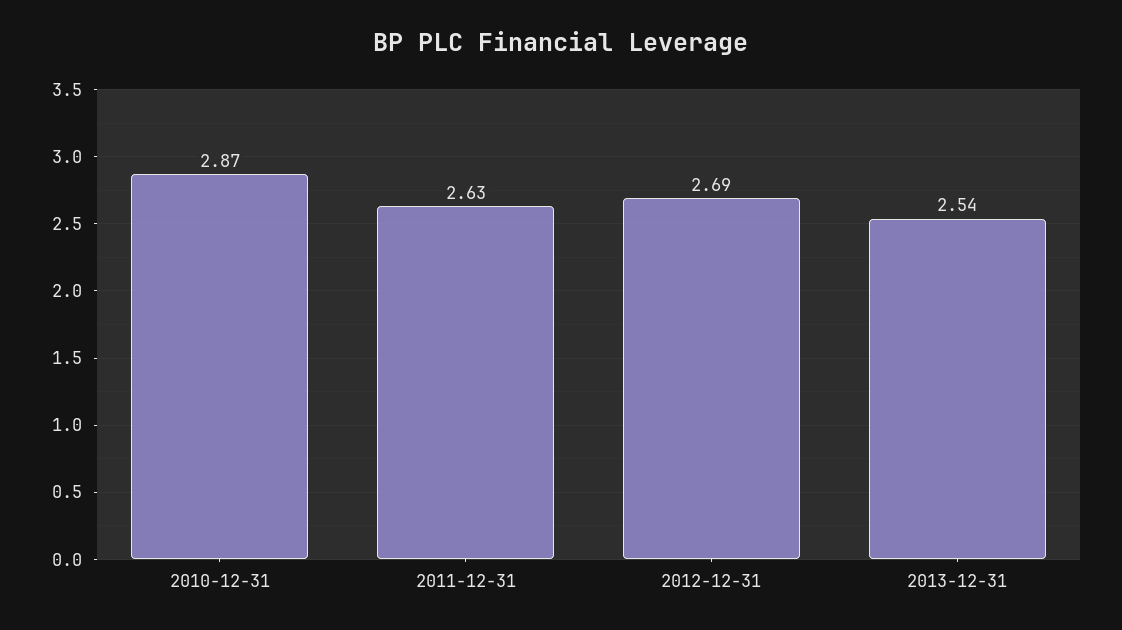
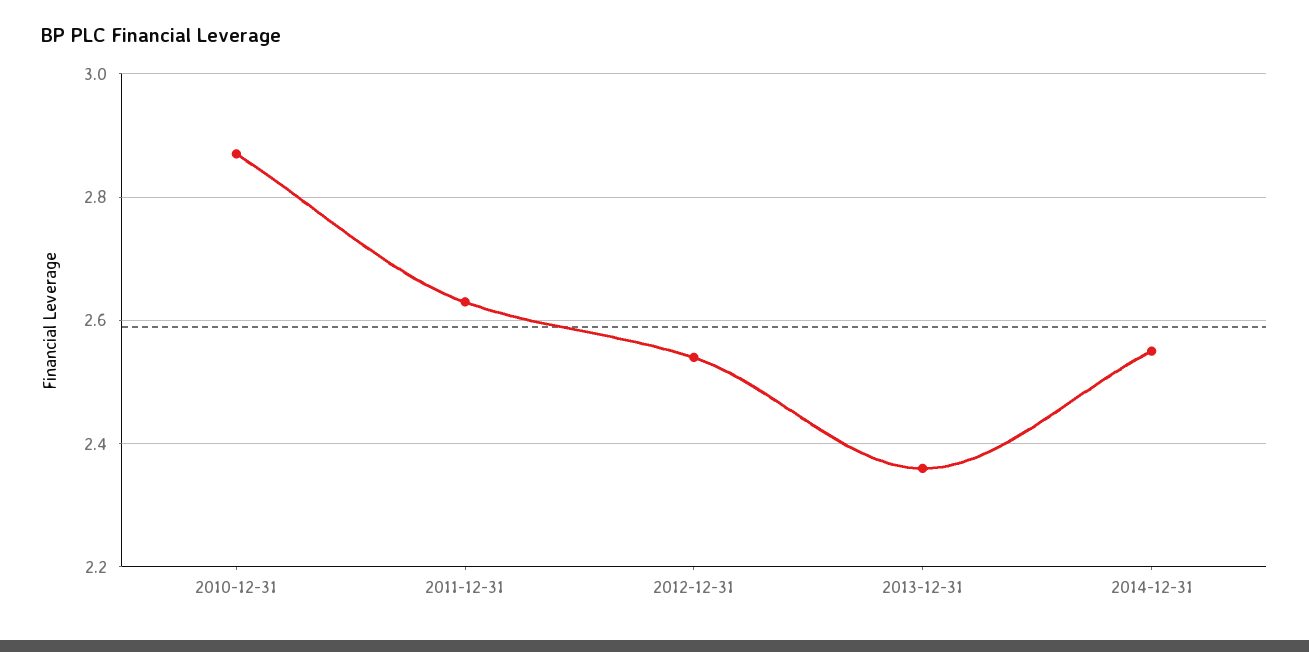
2012-12-31: 2.69 -> 2.55
2013-12-31: 2.54 -> 2.35
2014-12-31: none -> 2.55

